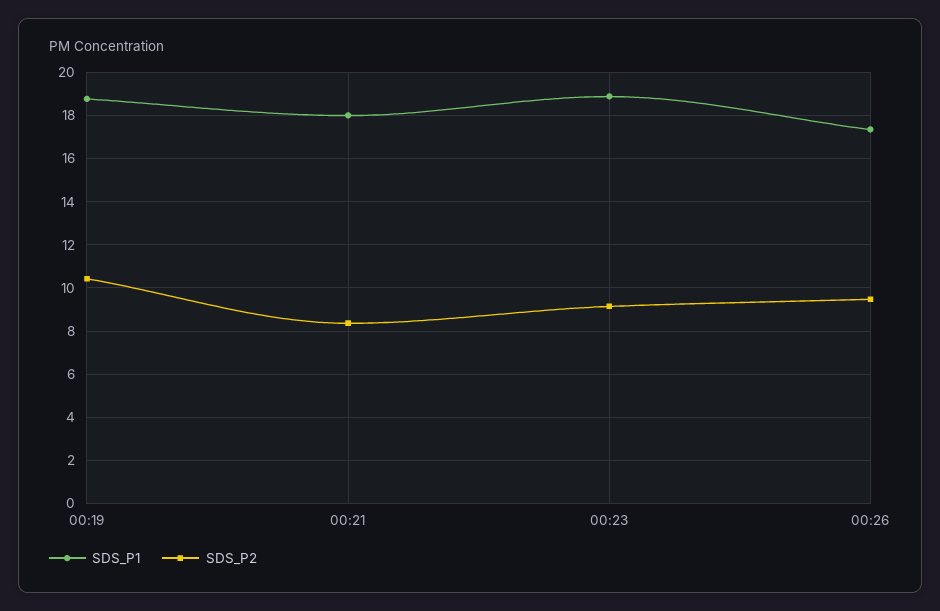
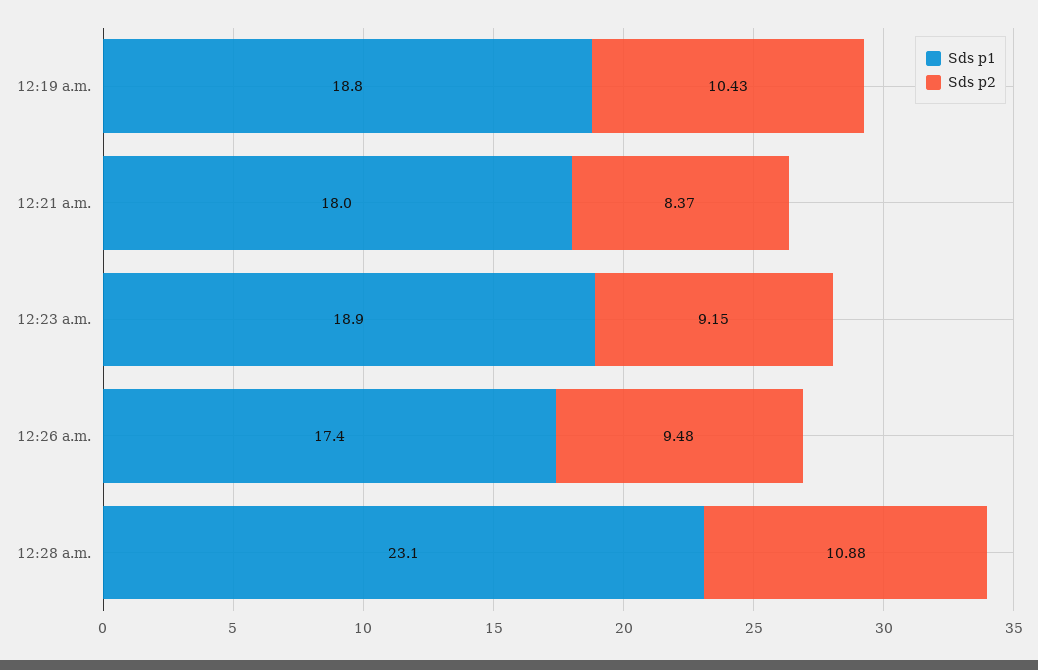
SDS_P1, 12:28 a.m.: none -> 23.1
SDS_P2, 12:28 a.m.: none -> 10.88

